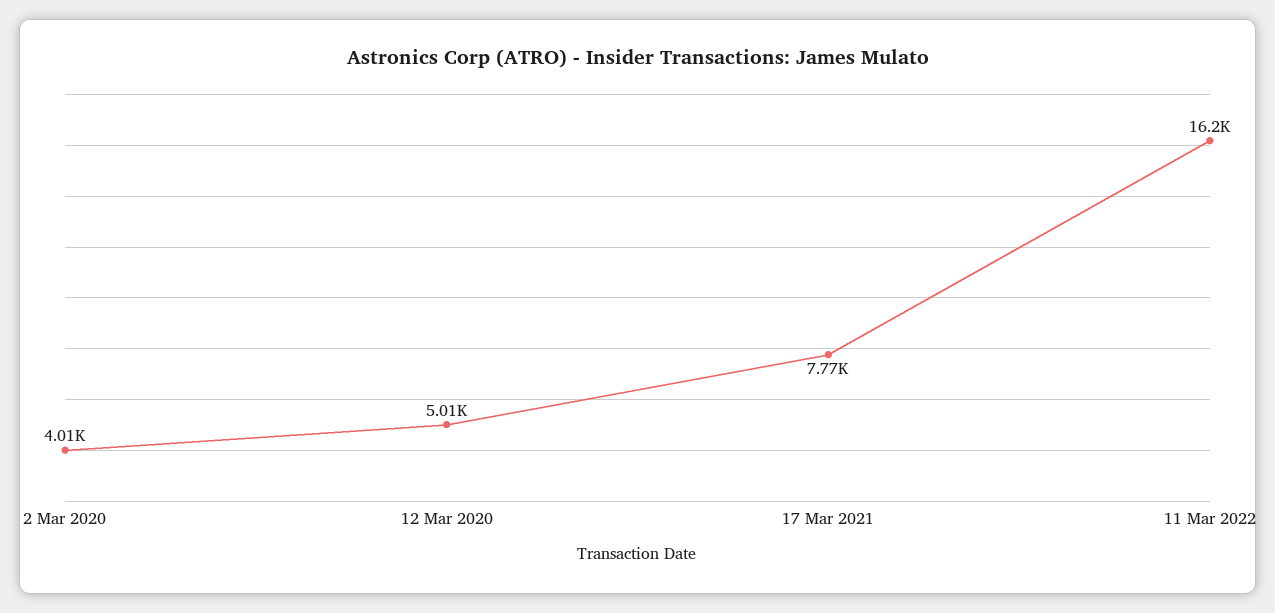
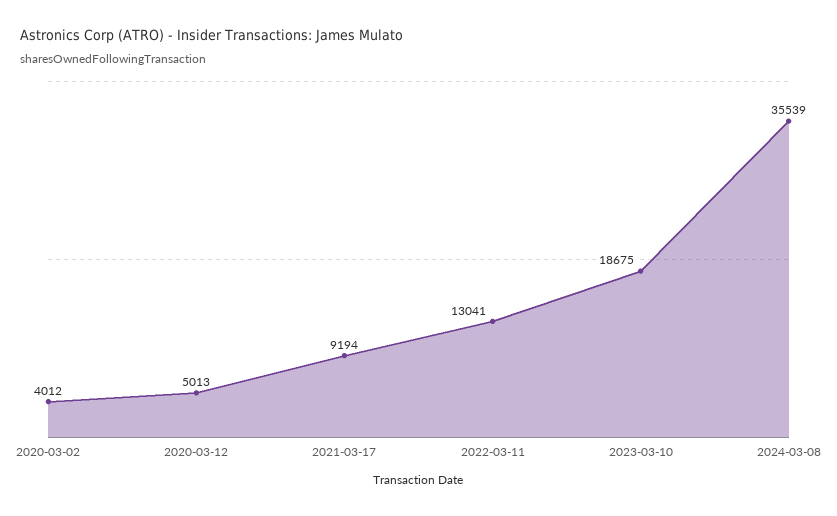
17 Mar 2021: 7770 -> 9194
11 Mar 2022: 16200 -> 13041
2023-03-10: none -> 18675
2024-03-08: none -> 35539

